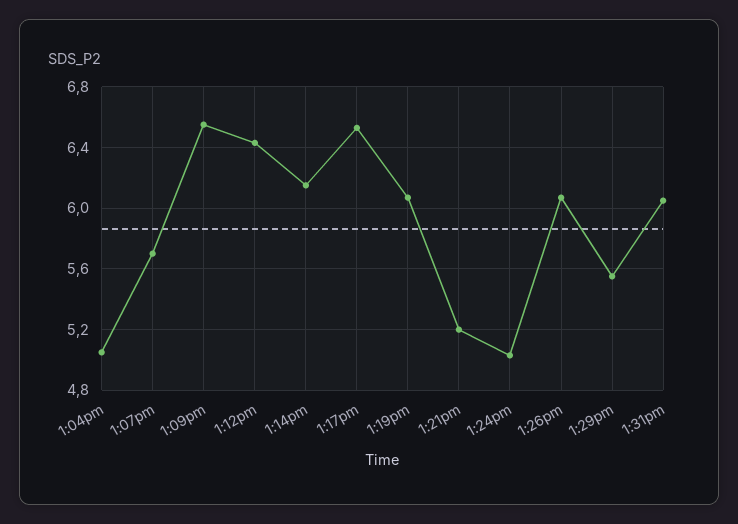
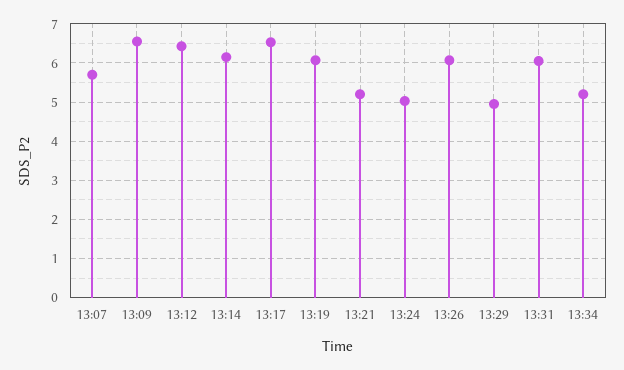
1:04pm: 5.05 -> none
1:29pm: 5.55 -> 5
13:34: none -> 5.2

